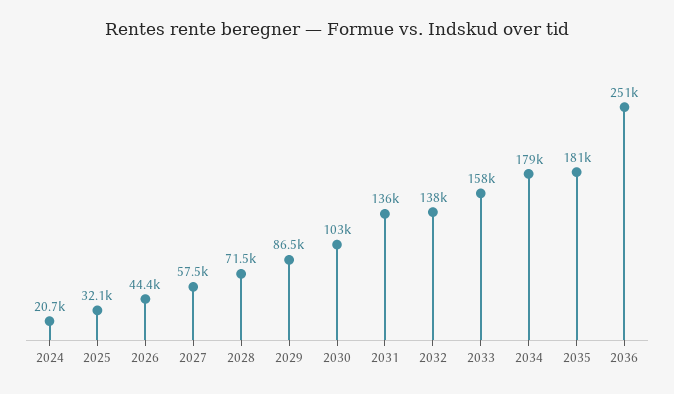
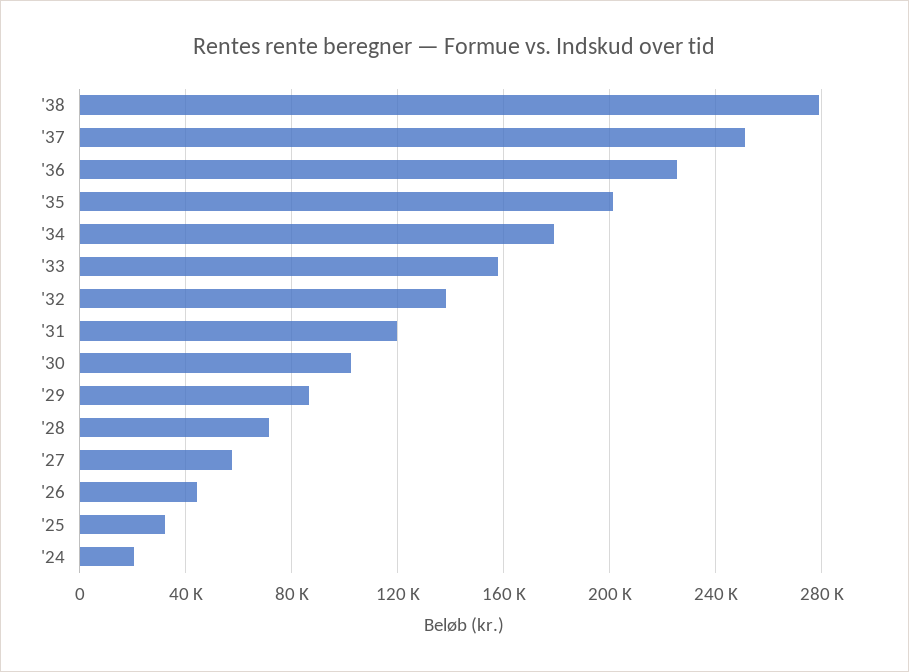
2031: 136000 -> 120000
2035: 181000 -> 200000
2036: 251000 -> 225000
'38: none -> 280000
'37: none -> 250000

